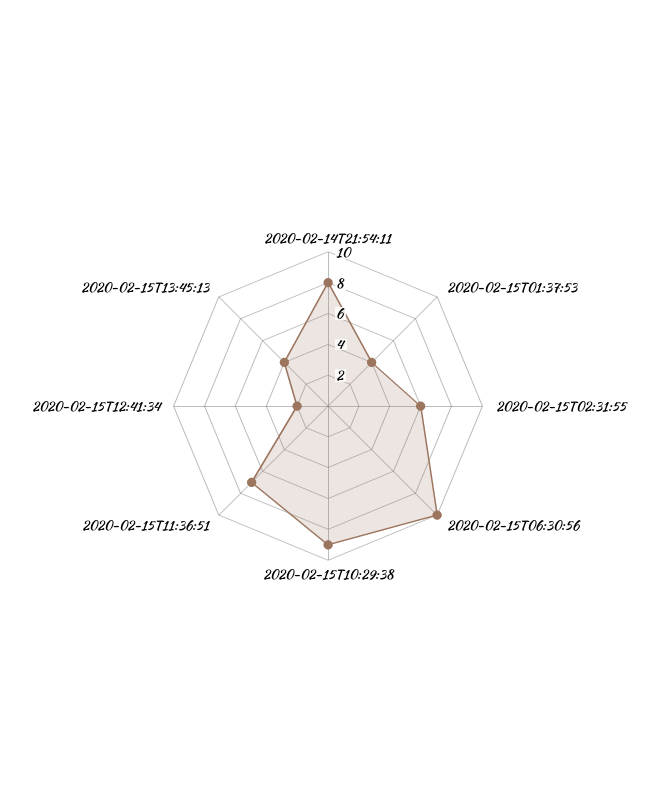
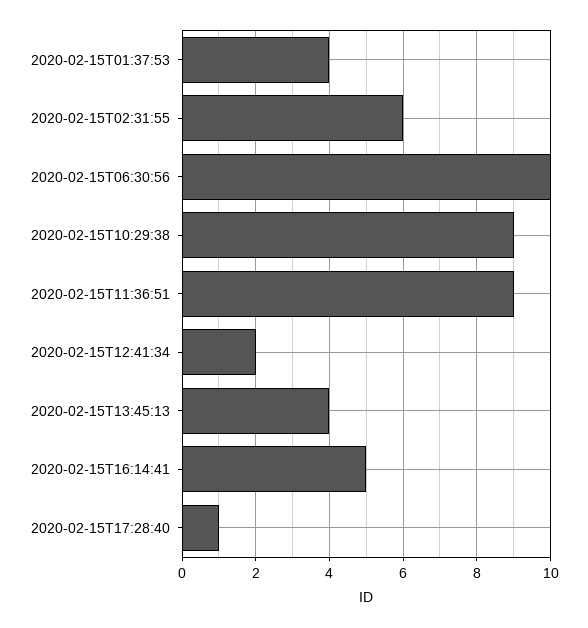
2020-02-14T21:54:11: 8 -> none
2020-02-15T11:36:51: 7 -> 9
2020-02-15T16:14:41: none -> 5
2020-02-15T17:28:40: none -> 1

